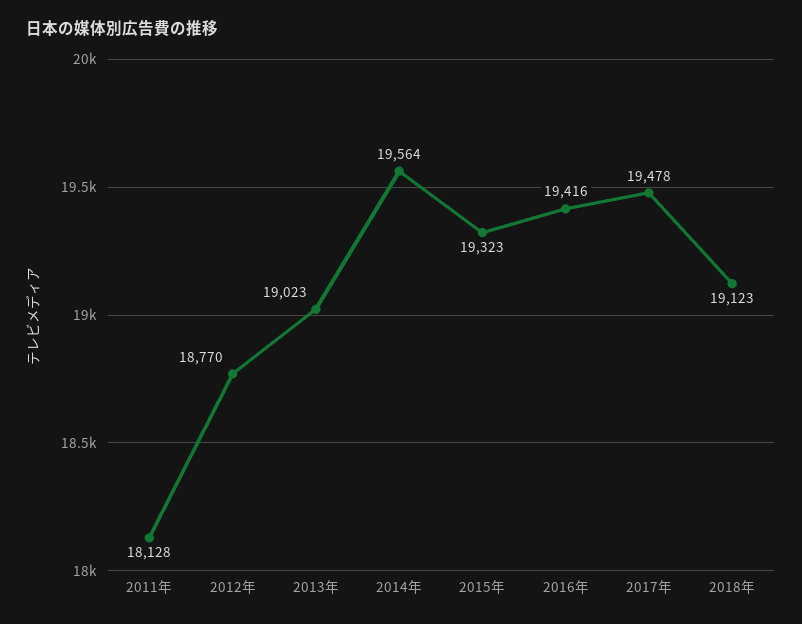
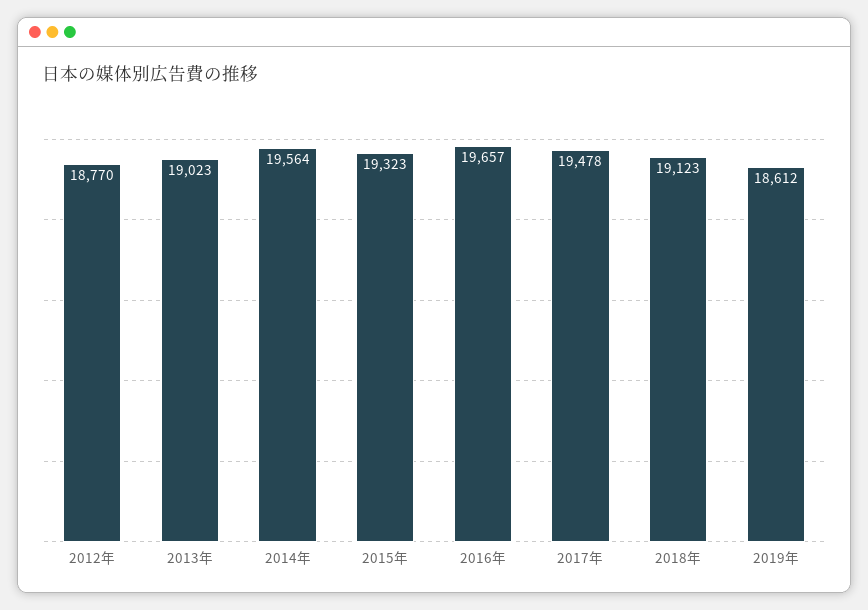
2011年: 18128 -> none
2016年: 19416 -> 19657
2019年: none -> 18612

